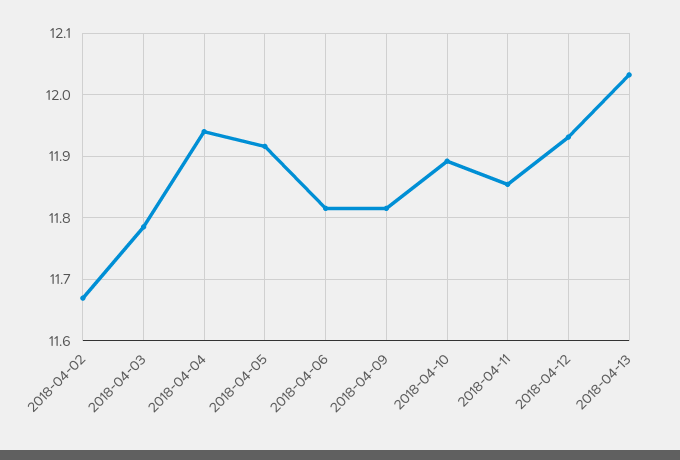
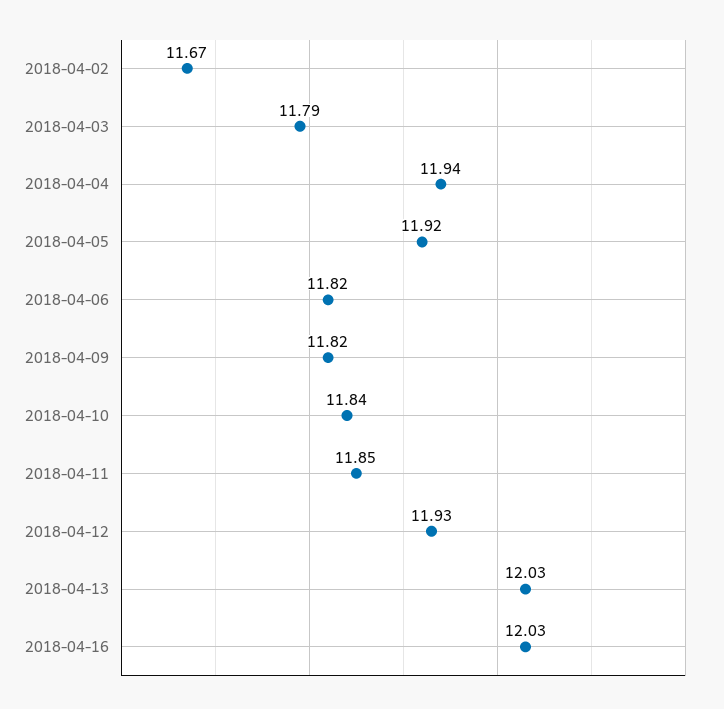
2018-04-10: 11.89 -> 11.84
2018-04-16: none -> 12.03

